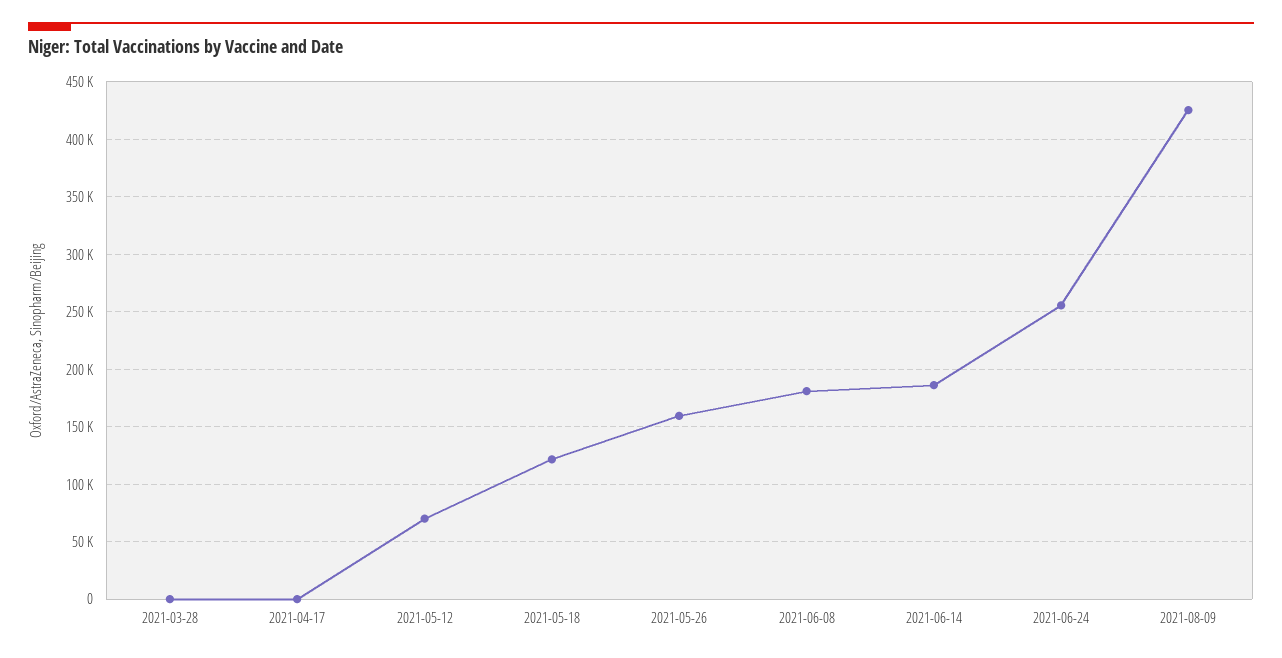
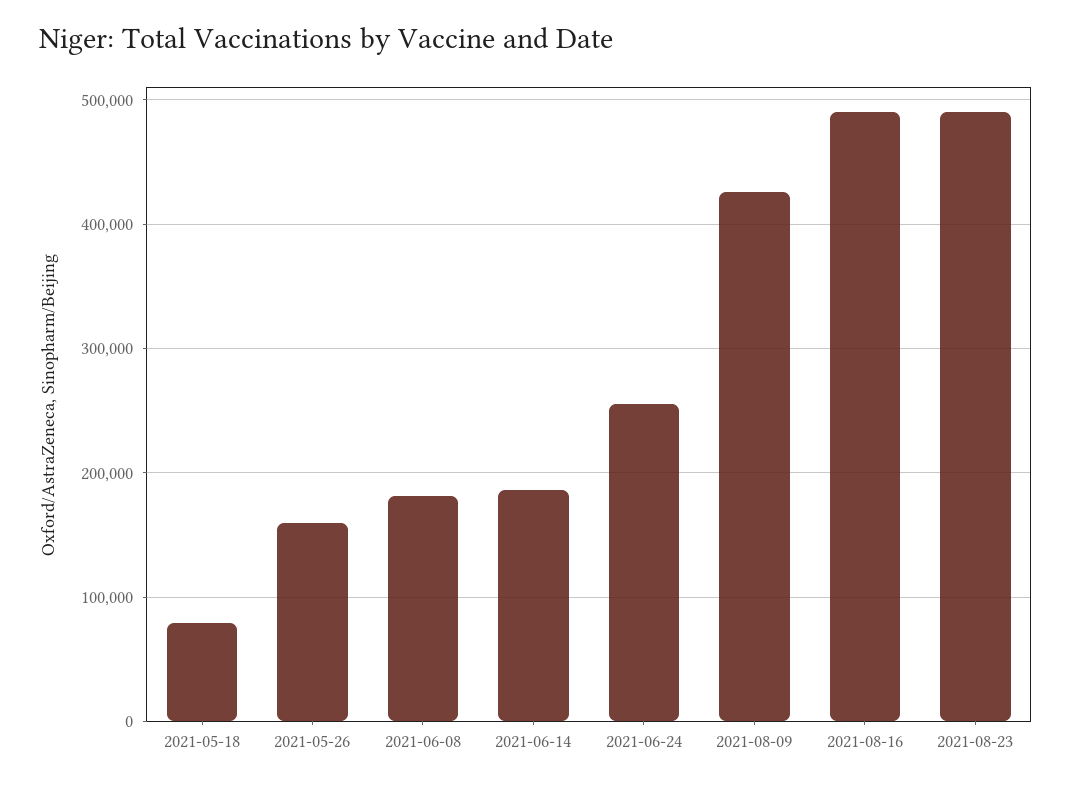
2021-03-28: 0 -> none
2021-04-17: 0 -> none
2021-05-12: 70000 -> none
2021-05-18: 120000 -> 80000
2021-08-16: none -> 490000
2021-08-23: none -> 490000

